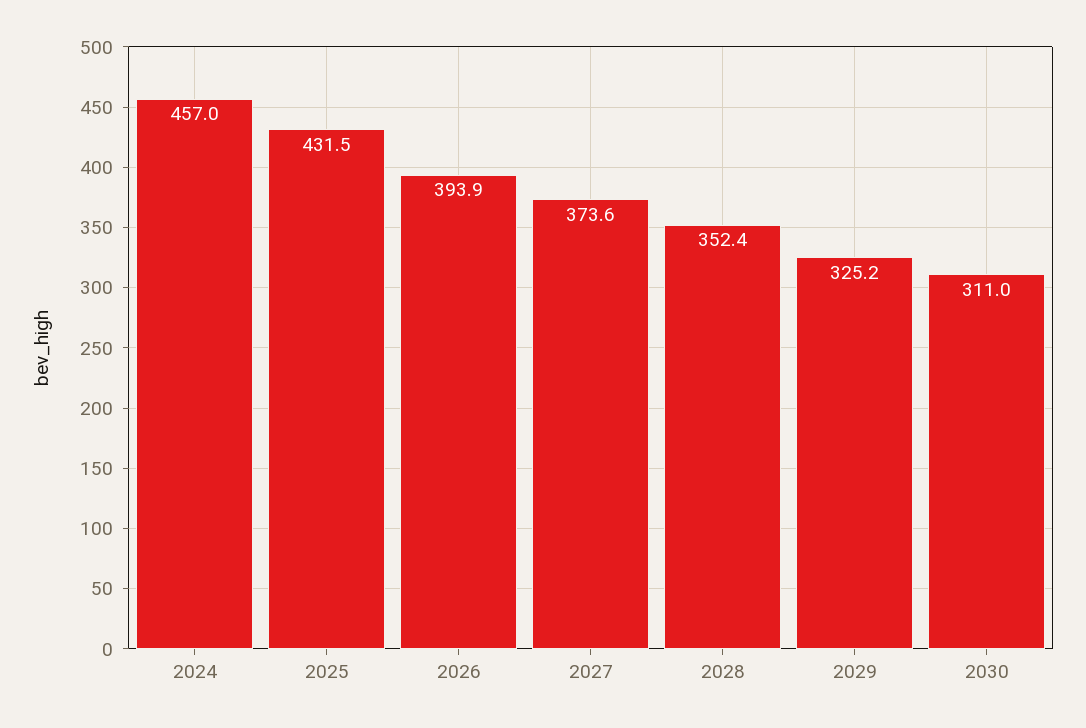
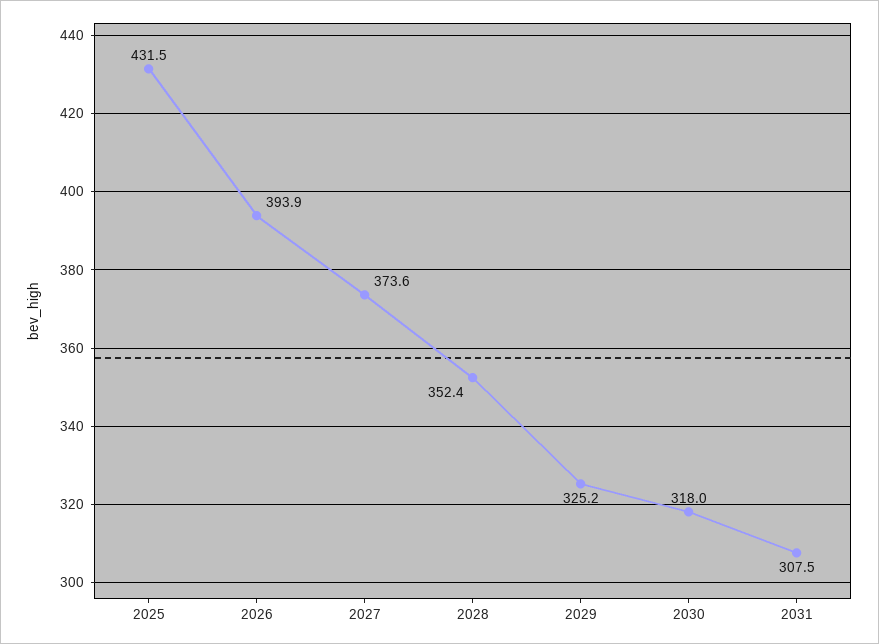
2024: 457 -> none
2030: 311 -> 318
2031: none -> 307.5

